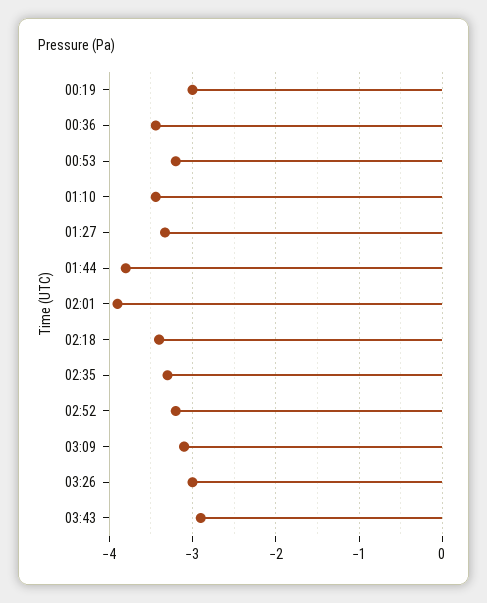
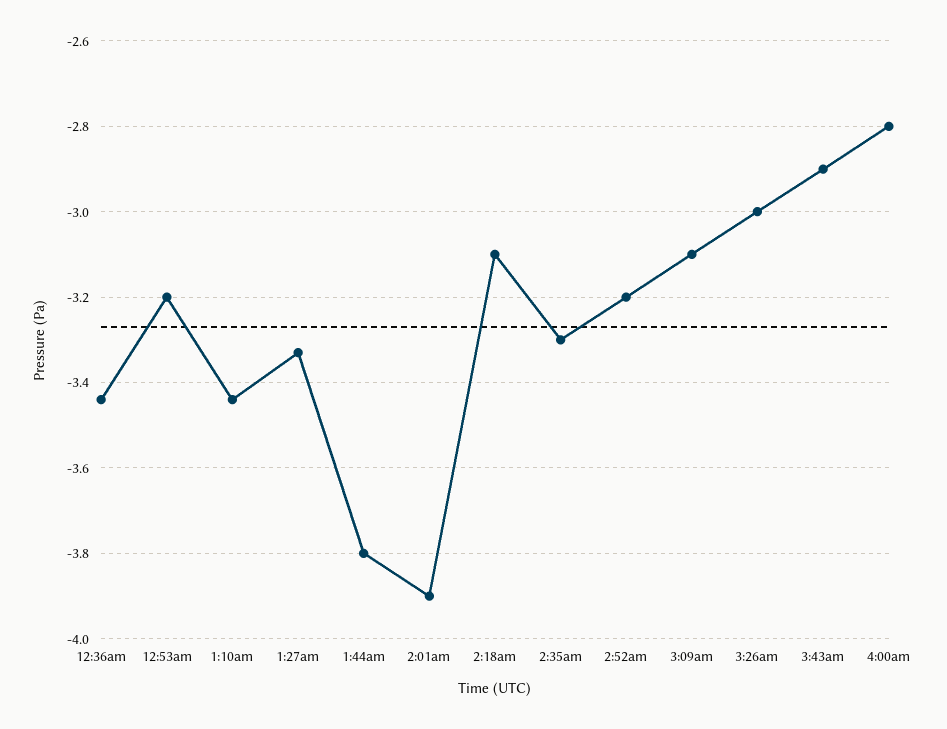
00:19: -3 -> none
02:18: -3.4 -> -3.1
4:00am: none -> -2.8

